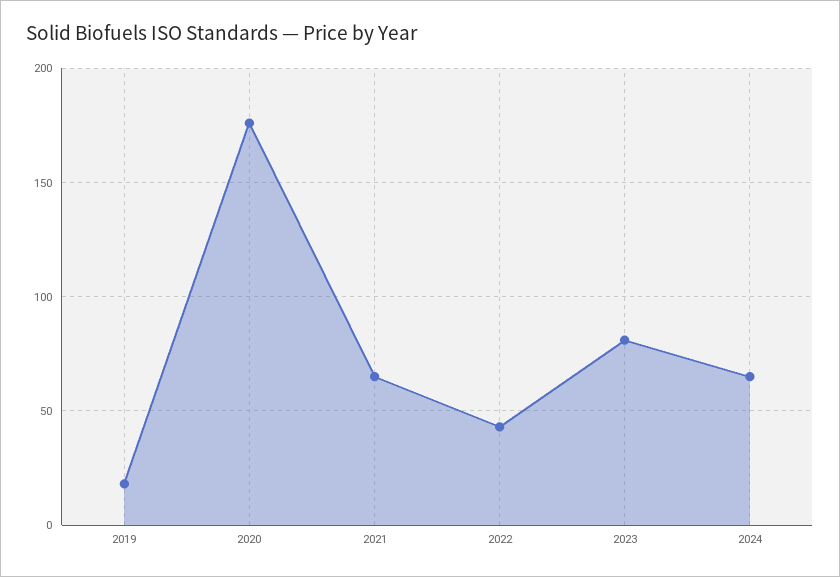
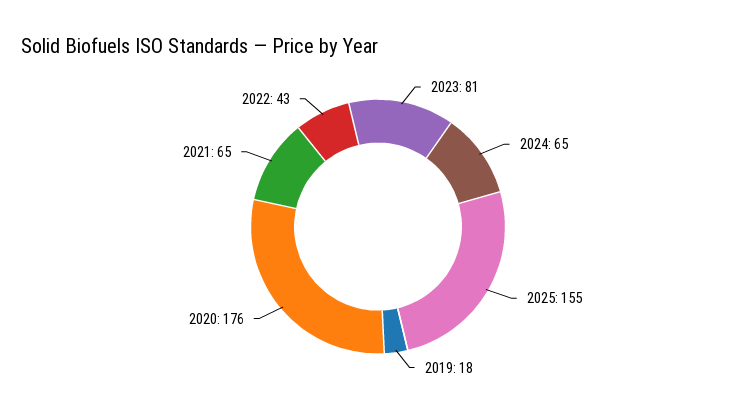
2025: none -> 155

